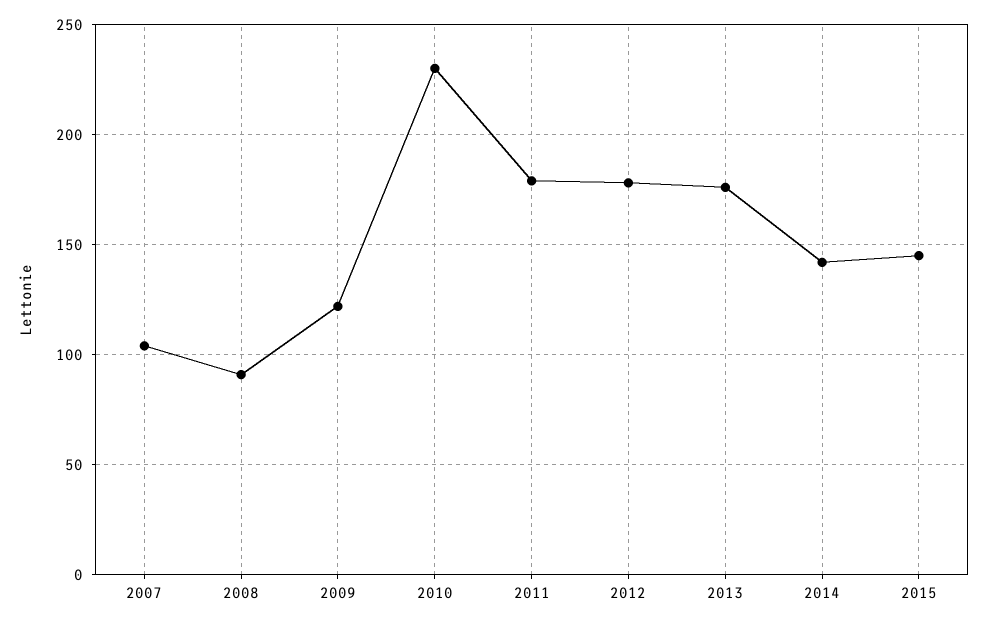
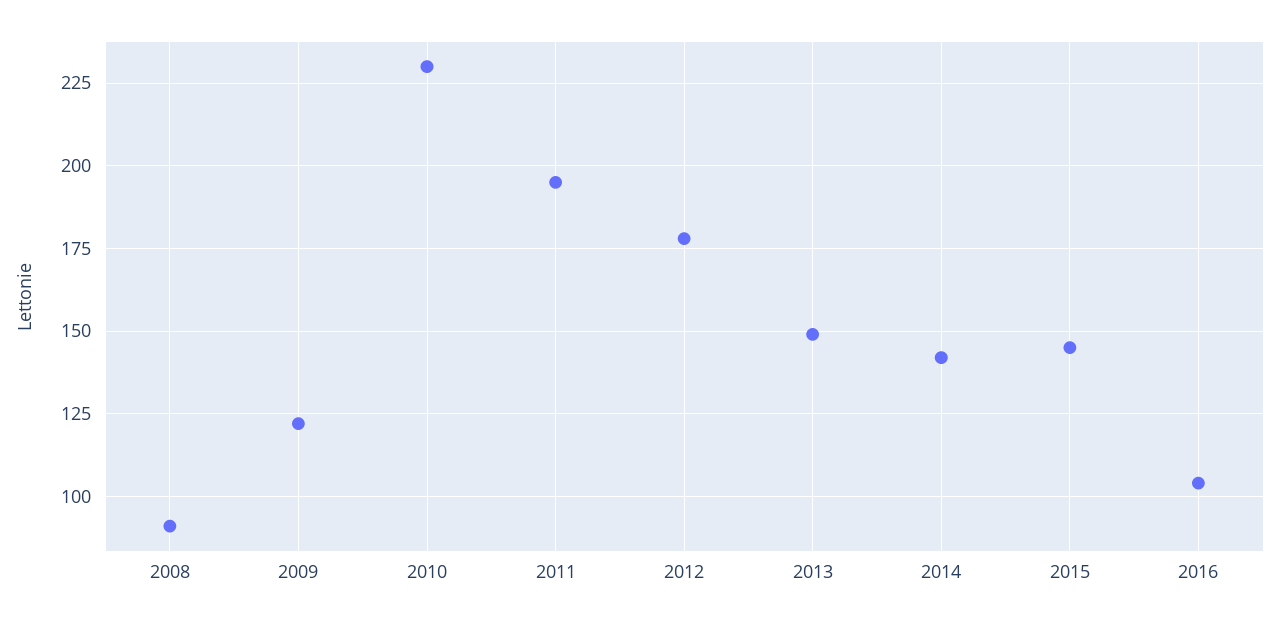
2007: 105 -> none
2011: 180 -> 195
2013: 175 -> 150
2016: none -> 105

